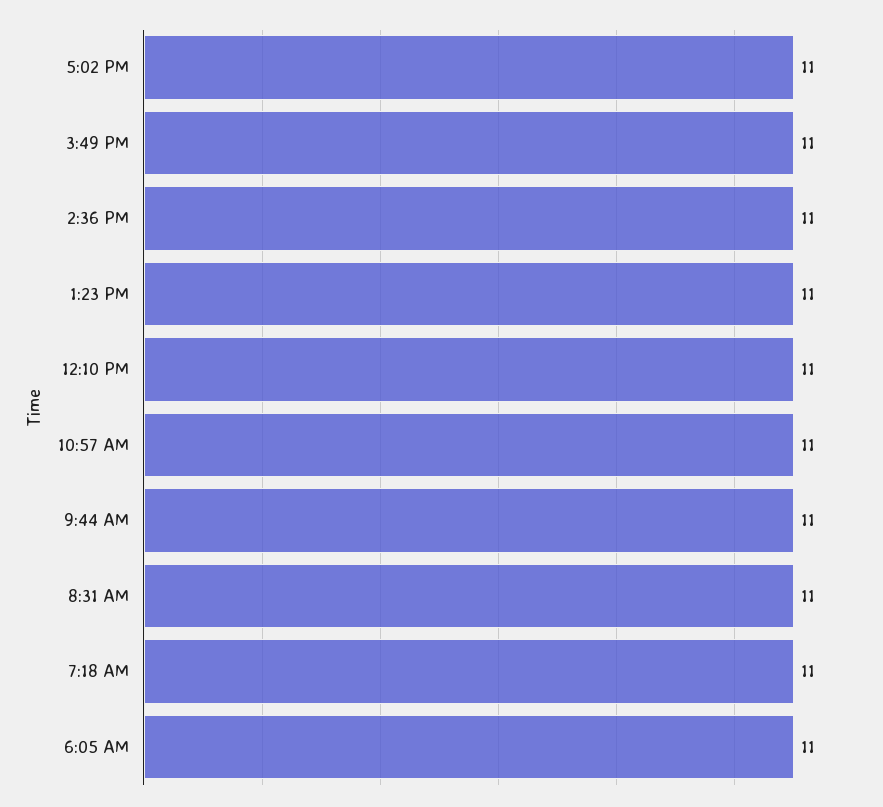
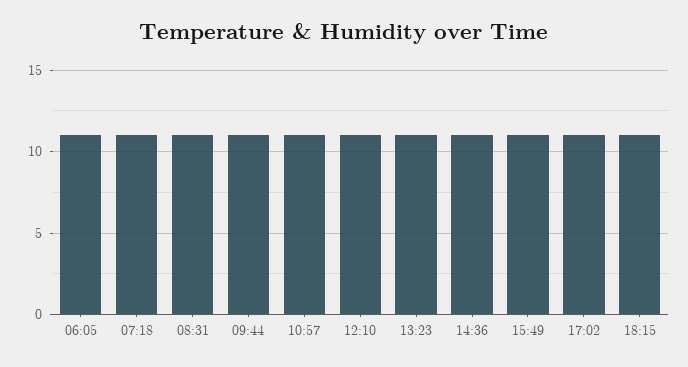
18:15: none -> 11

